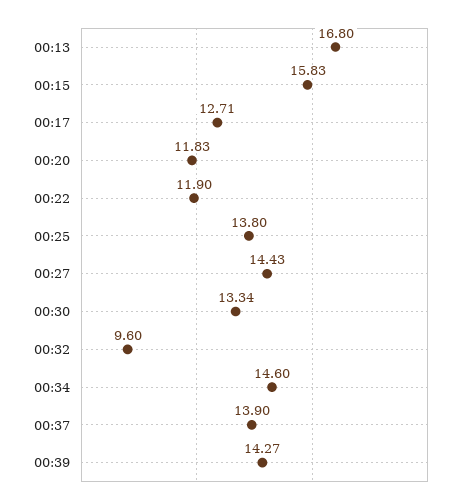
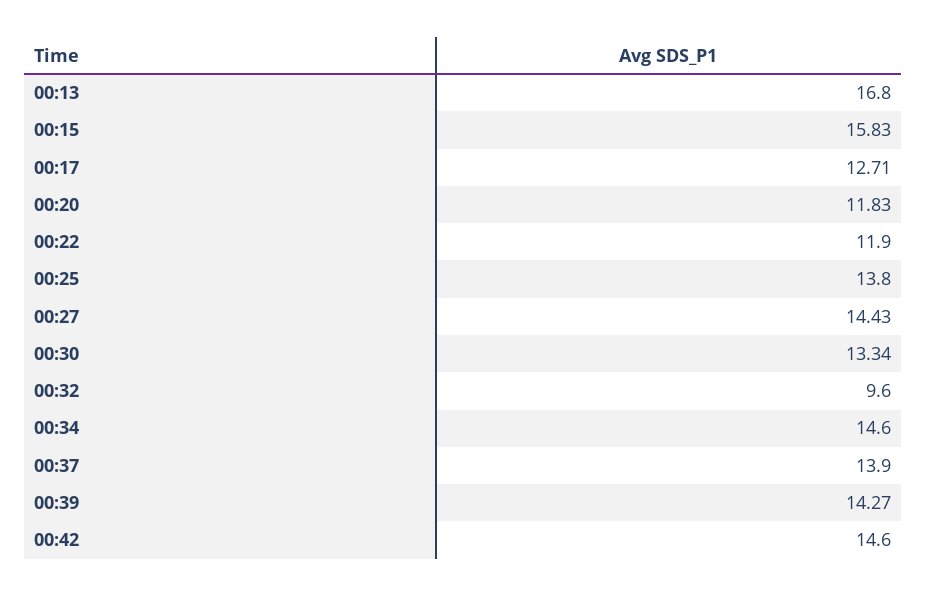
00:42: none -> 14.6

